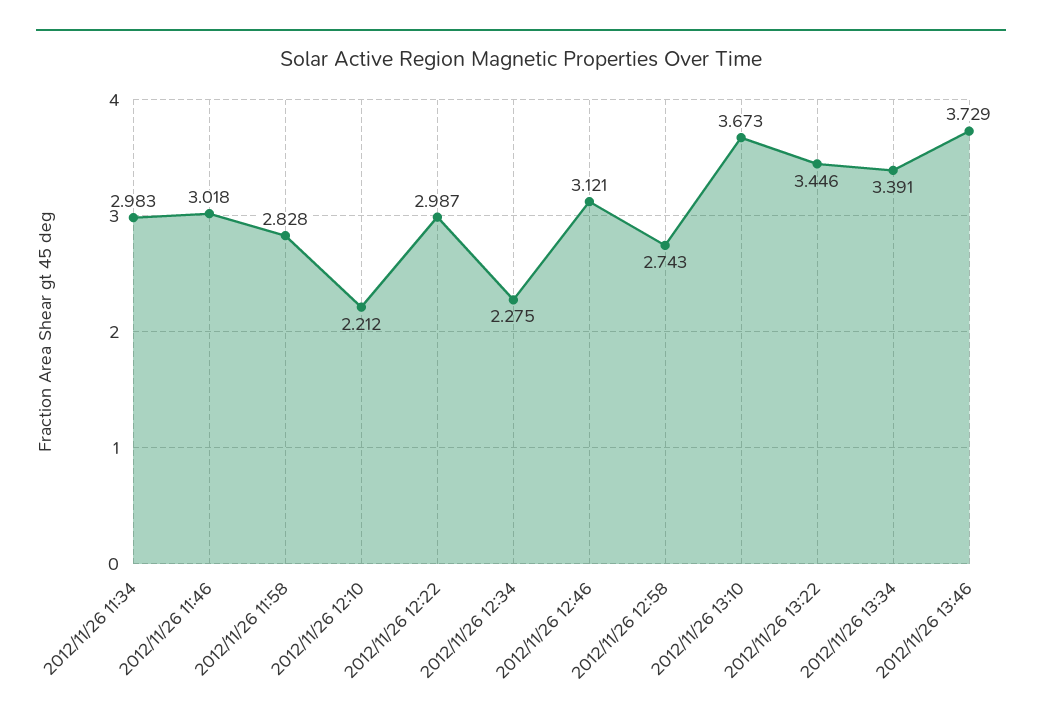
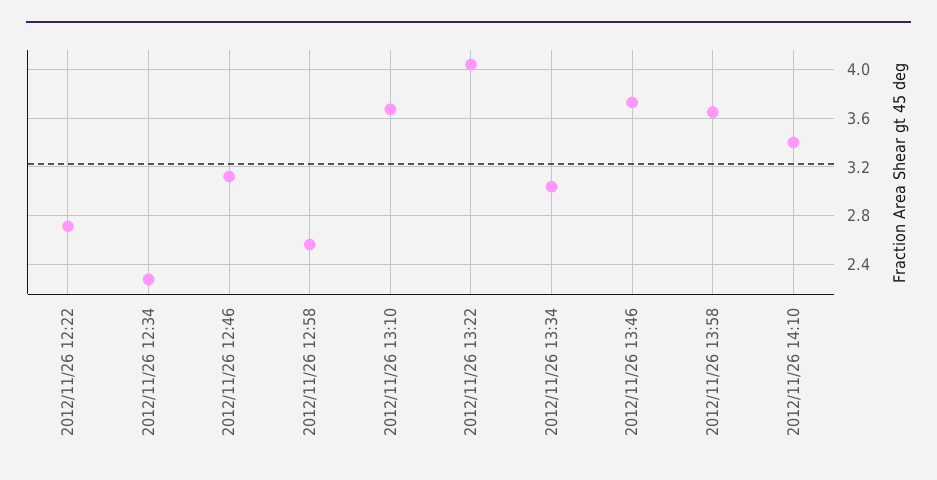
2012/11/26 11:34: 2.983 -> none
2012/11/26 11:46: 3.018 -> none
2012/11/26 11:58: 2.828 -> none
2012/11/26 12:10: 2.212 -> none
2012/11/26 12:22: 2.987 -> 2.7
2012/11/26 12:58: 2.743 -> 2.55
2012/11/26 13:22: 3.446 -> 4.05
2012/11/26 13:34: 3.391 -> 3.05
2012/11/26 13:58: none -> 3.65
2012/11/26 14:10: none -> 3.4

